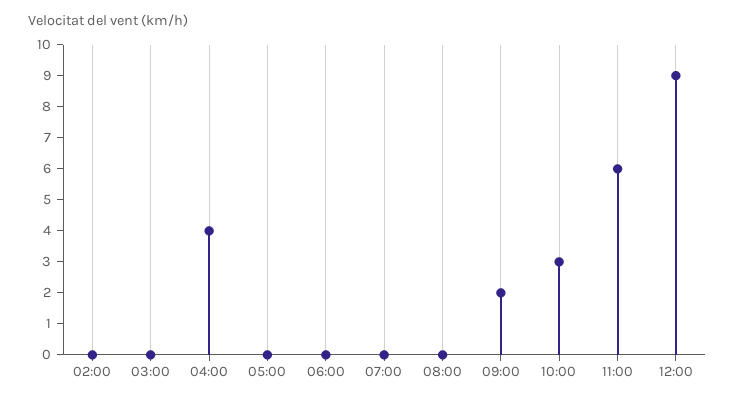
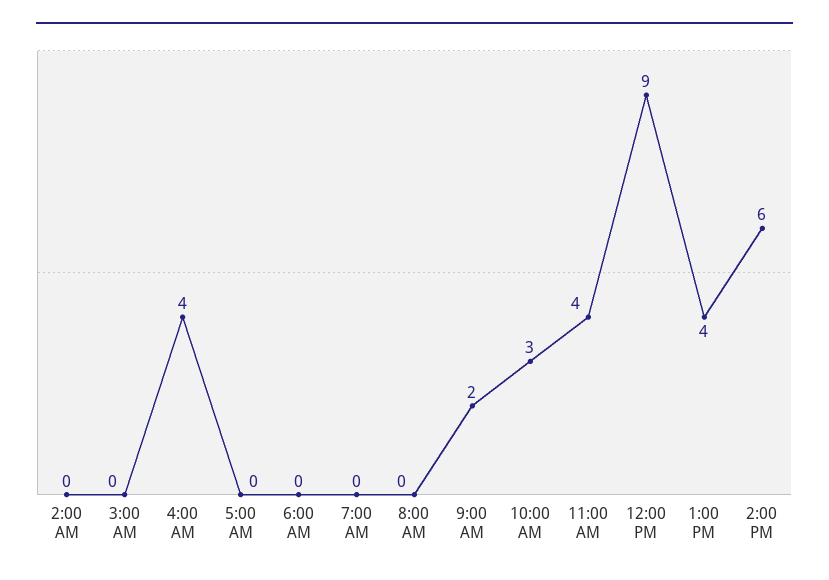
11:00: 6 -> 4
1:00 PM: none -> 4
2:00 PM: none -> 6

